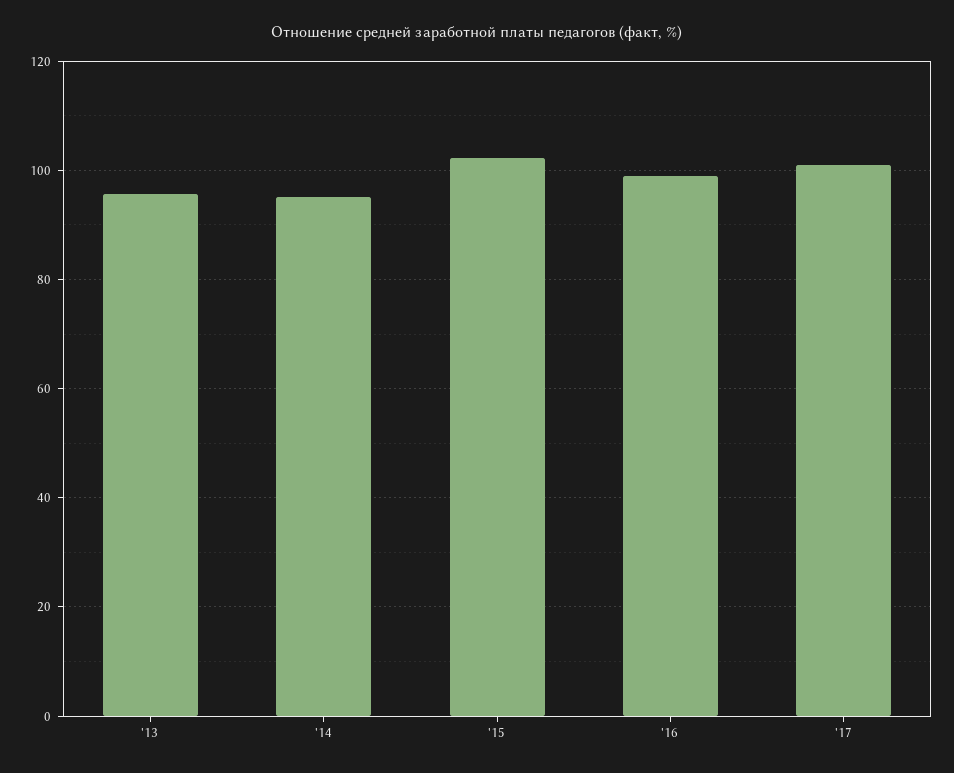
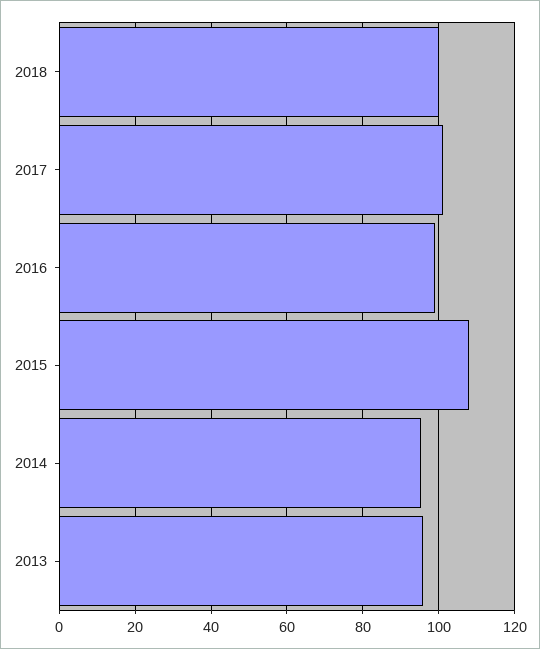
'15: 102 -> 108
2018: none -> 100

